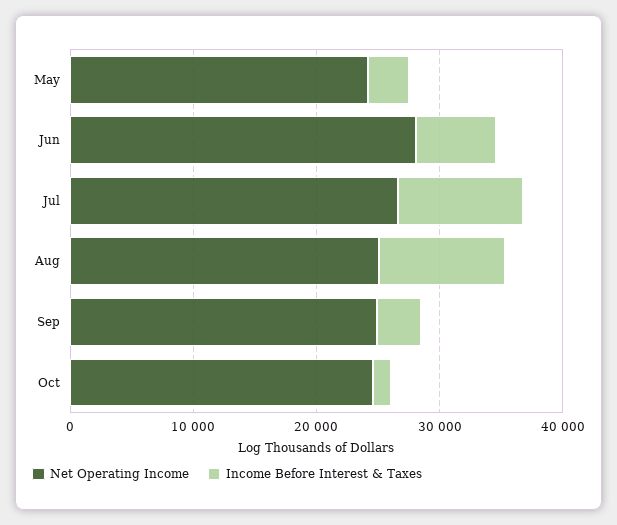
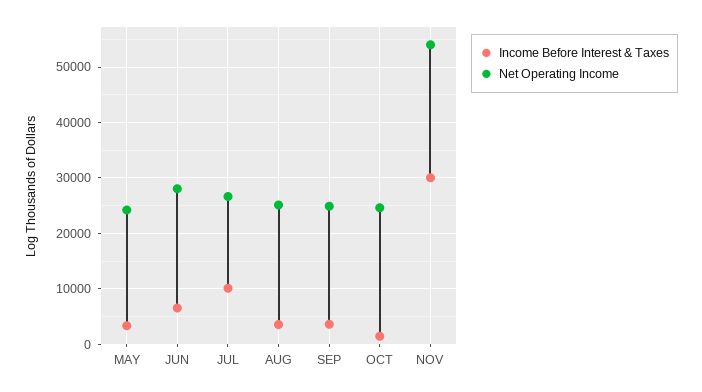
Income Before Interest & Taxes, Aug: 10000 -> 4000
Income Before Interest & Taxes, NOV: none -> 30000
Net Operating Income, NOV: none -> 54000

